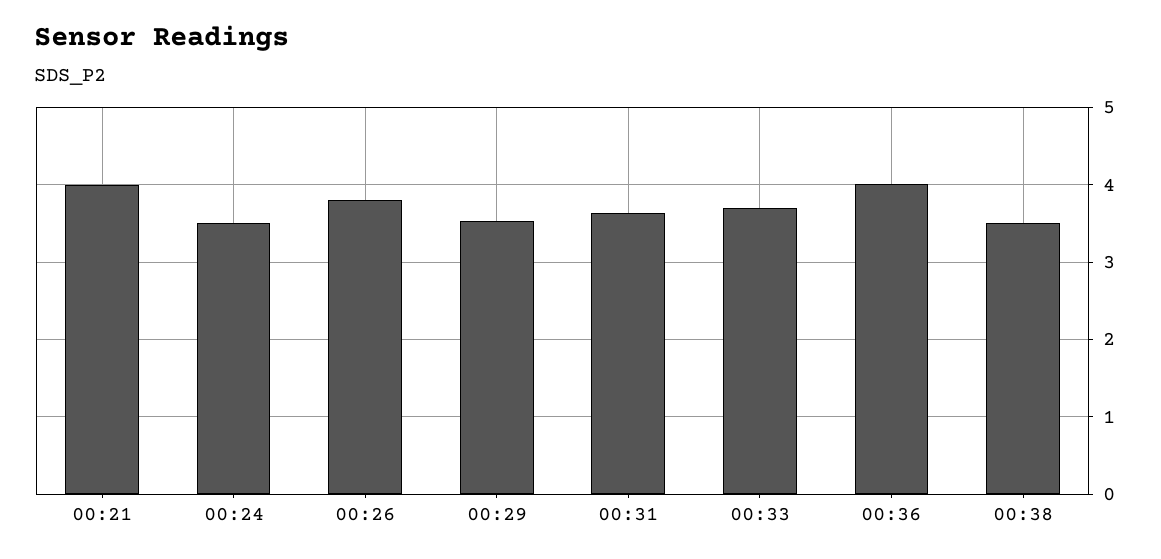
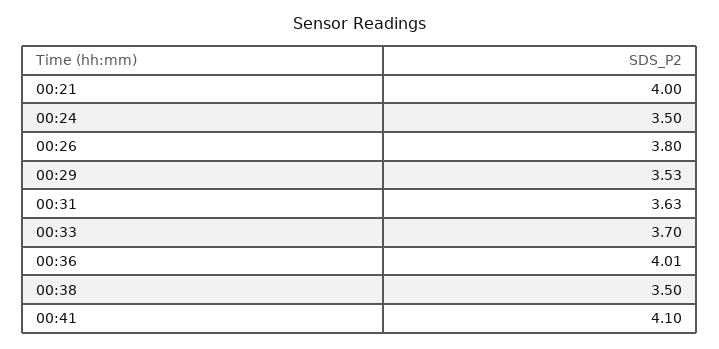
00:41: none -> 4.1

